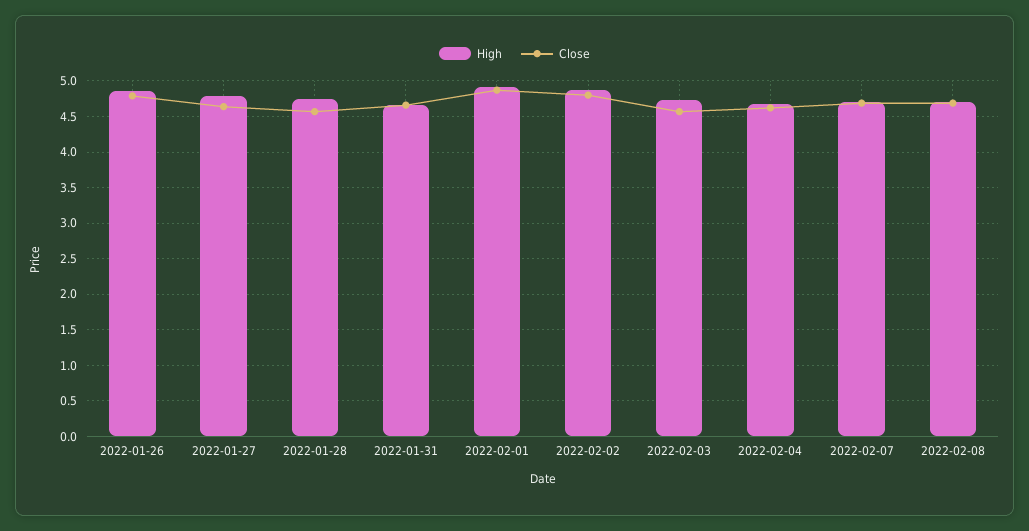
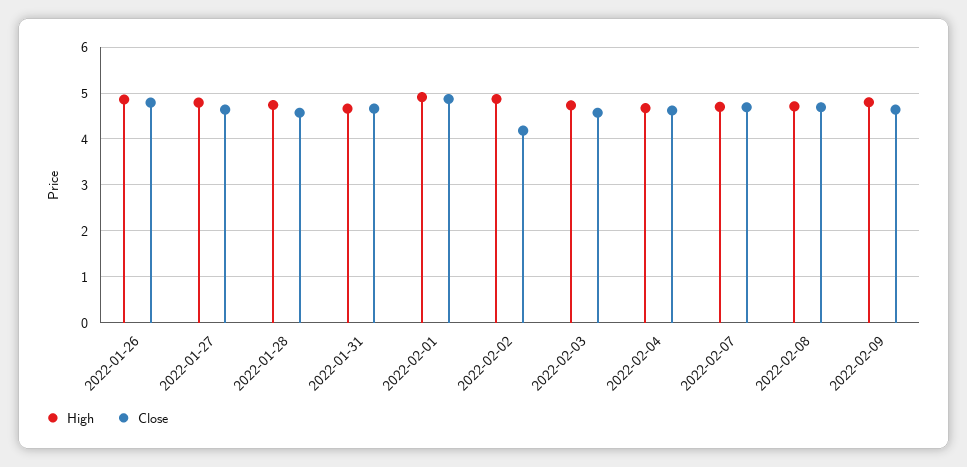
Close, 2022-02-02: 4.8 -> 4.2
High, 2022-02-09: none -> 4.8
Close, 2022-02-09: none -> 4.6

